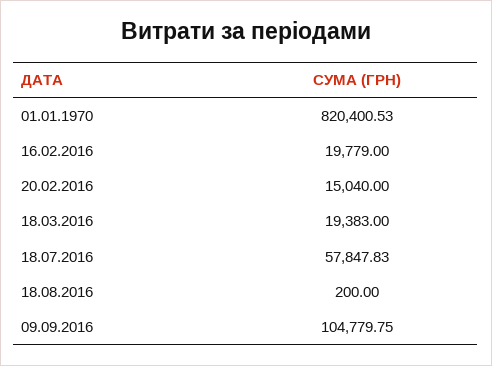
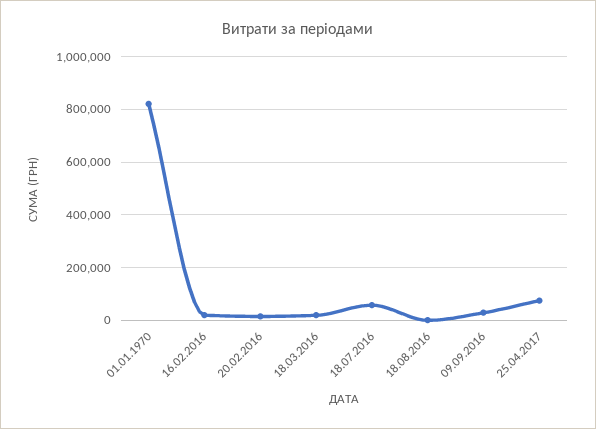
09.09.2016: 104779.75 -> 25000
25.04.2017: none -> 75000

